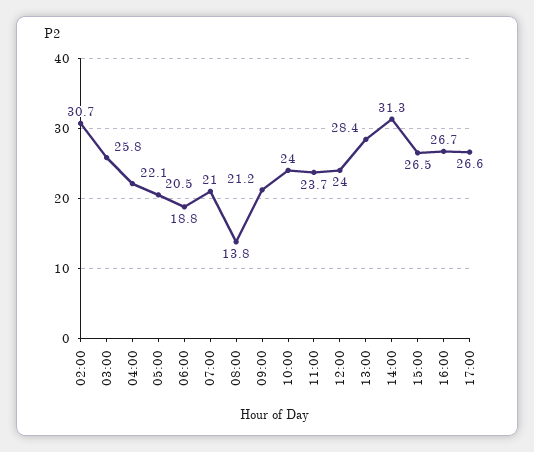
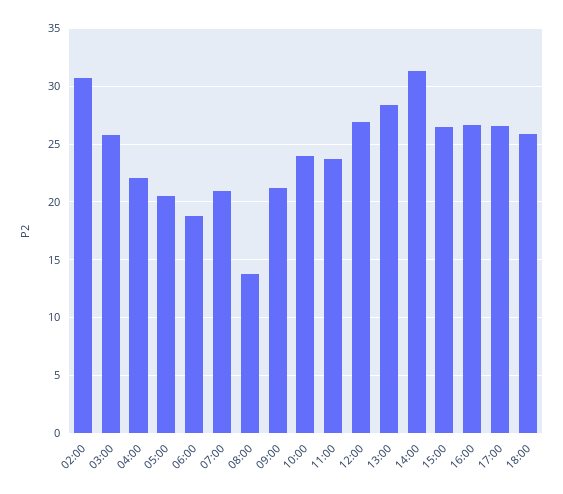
12:00: 24 -> 27
18:00: none -> 26

